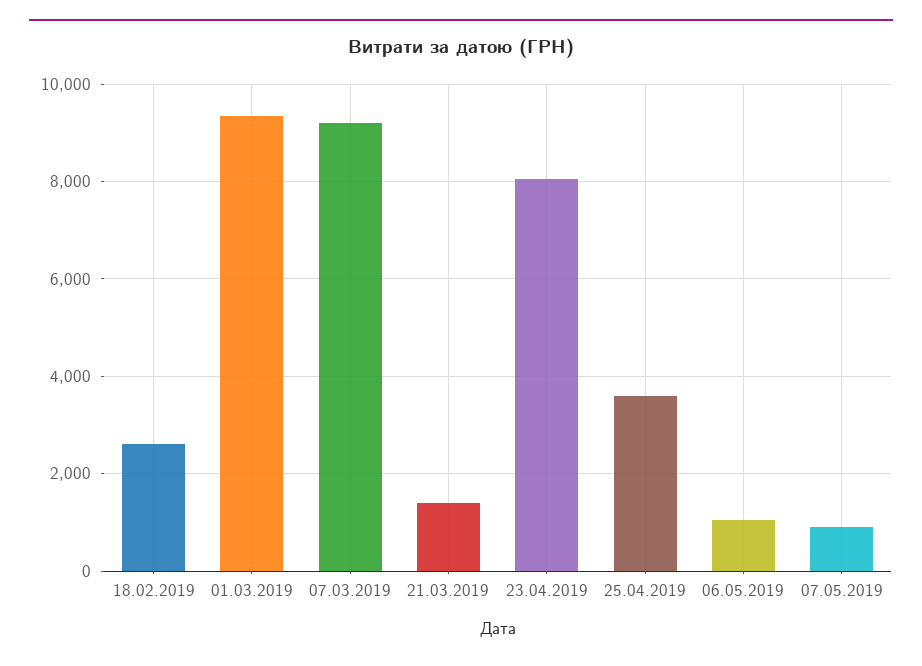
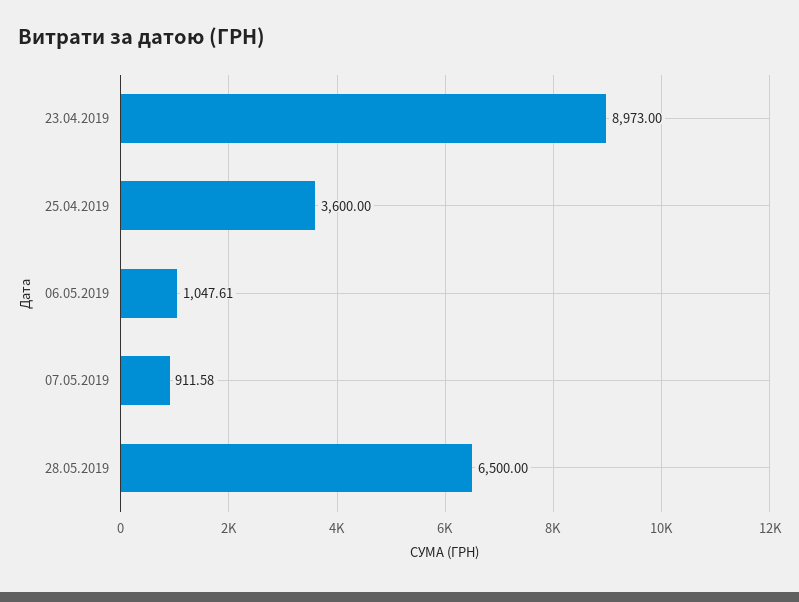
18.02.2019: 2600 -> none
01.03.2019: 9400 -> none
07.03.2019: 9200 -> none
21.03.2019: 1400 -> none
23.04.2019: 8000 -> 8973
28.05.2019: none -> 6500

